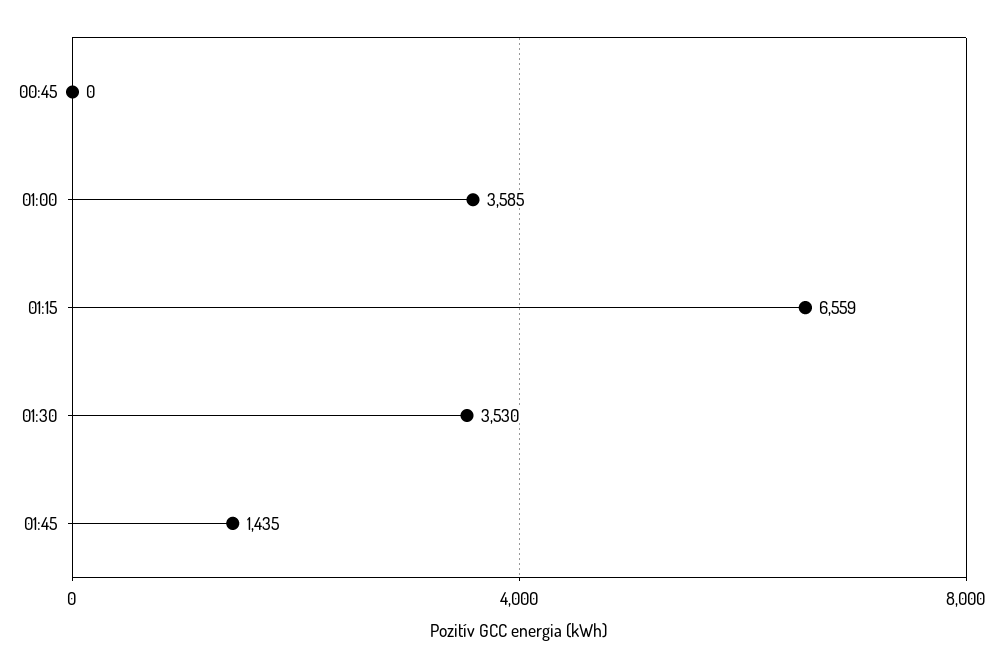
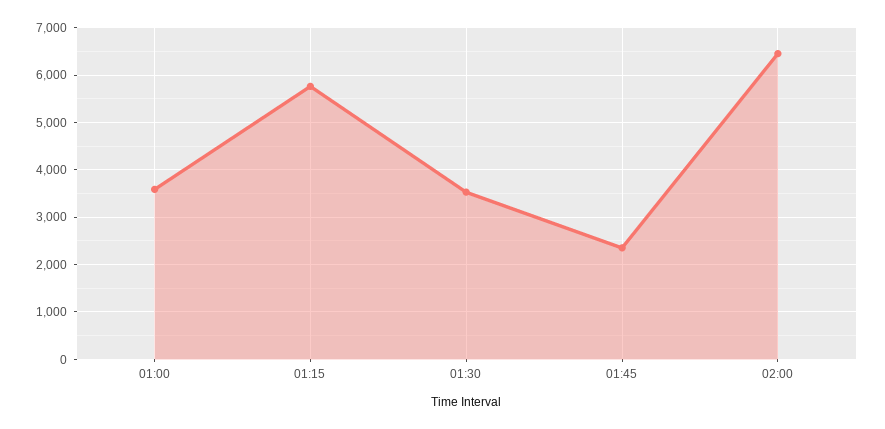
00:45: 0 -> none
01:15: 6559 -> 5800
01:45: 1435 -> 2400
02:00: none -> 6400

